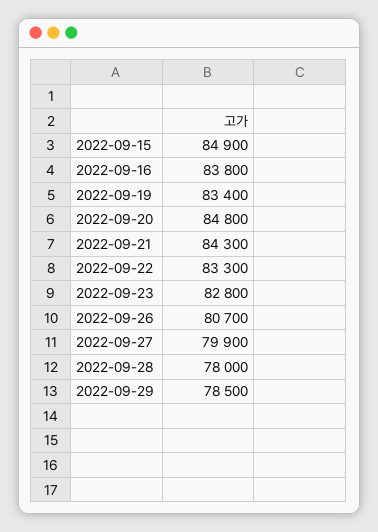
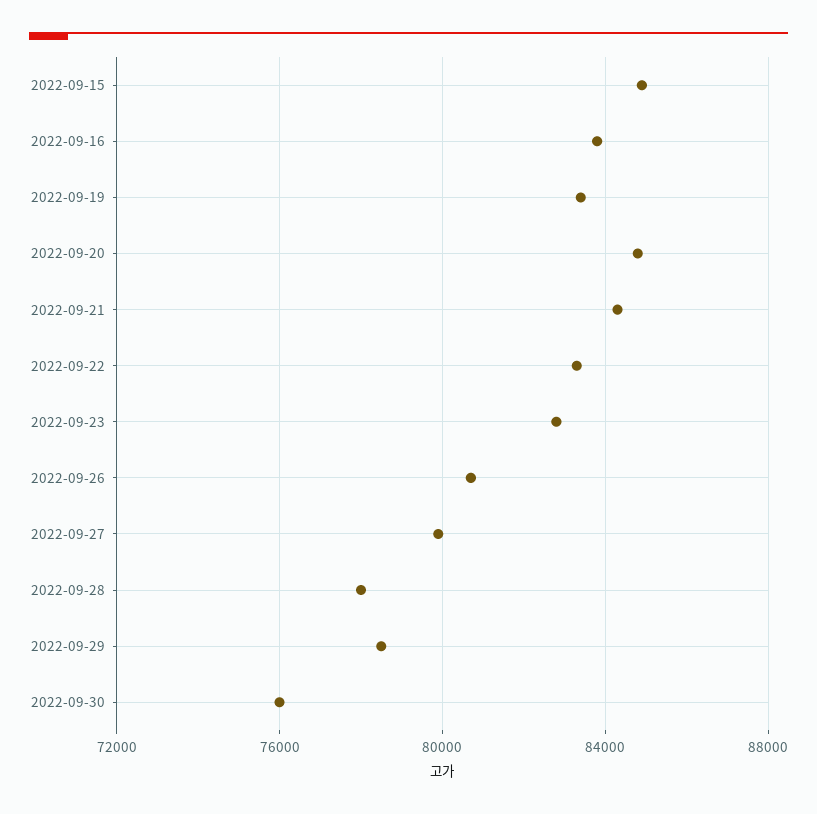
2022-09-30: none -> 76000

